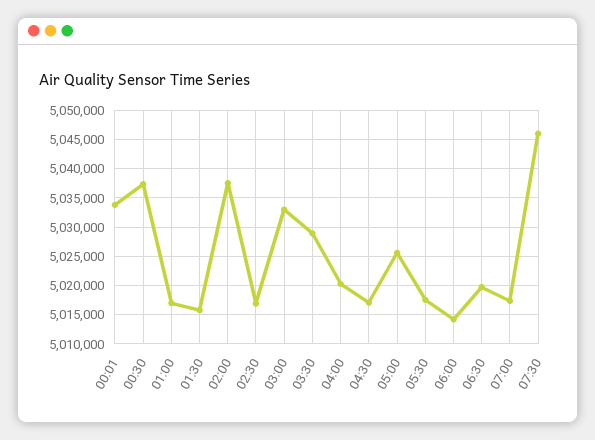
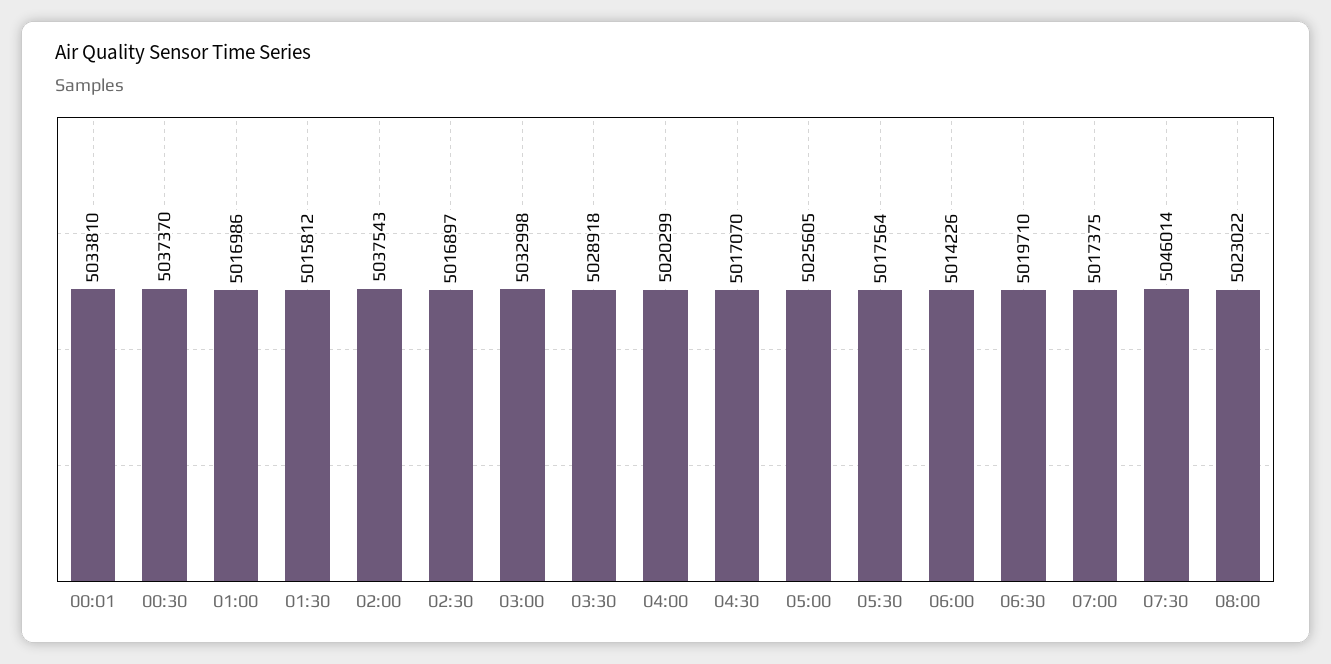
08:00: none -> 5023022

